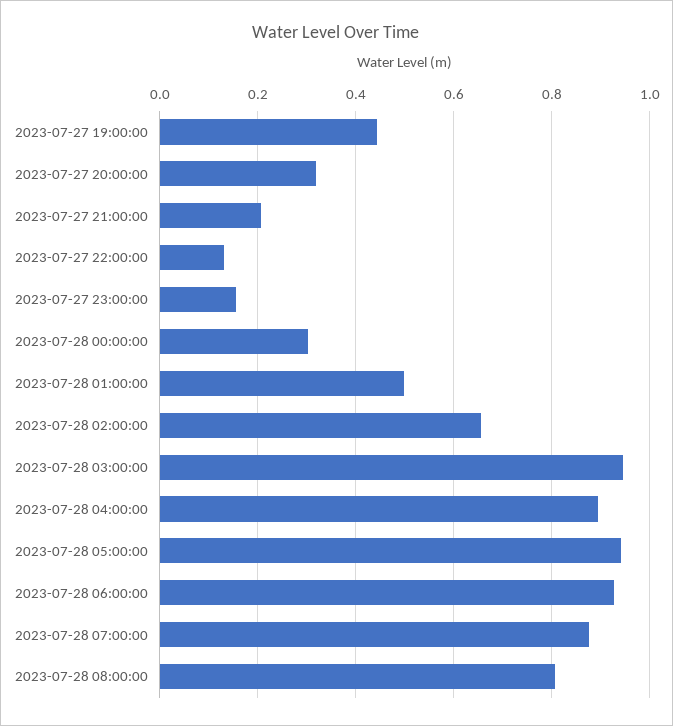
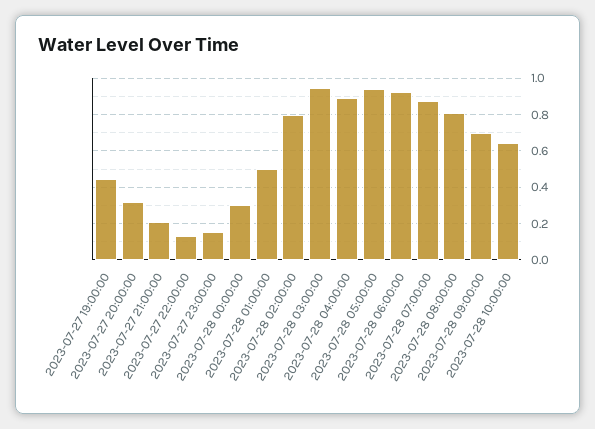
2023-07-28 02:00:00: 0.66 -> 0.8
2023-07-28 09:00:00: none -> 0.7
2023-07-28 10:00:00: none -> 0.65

